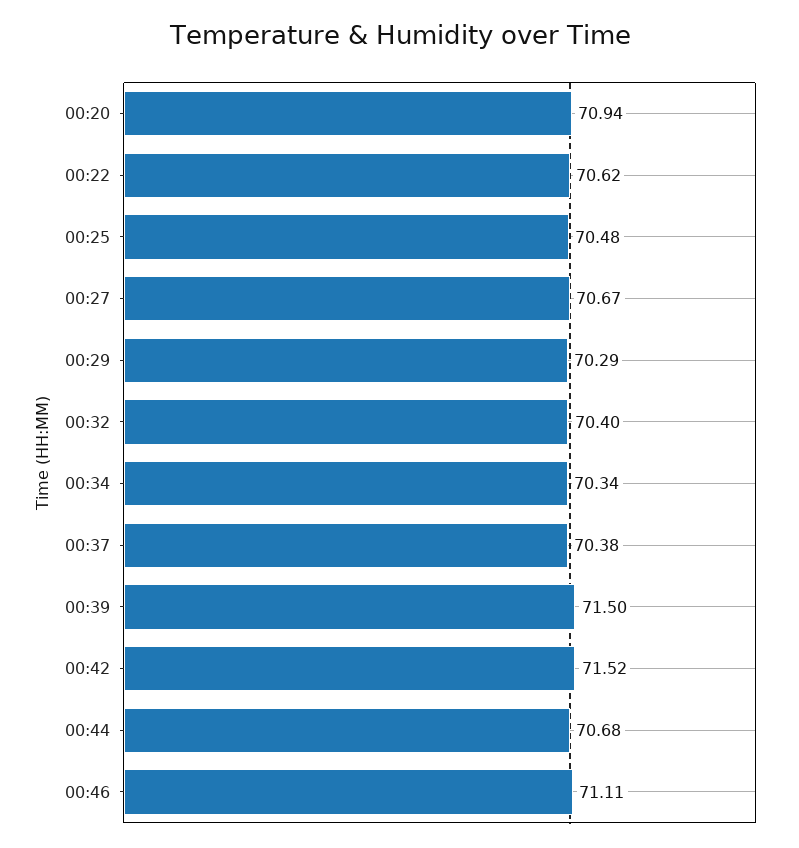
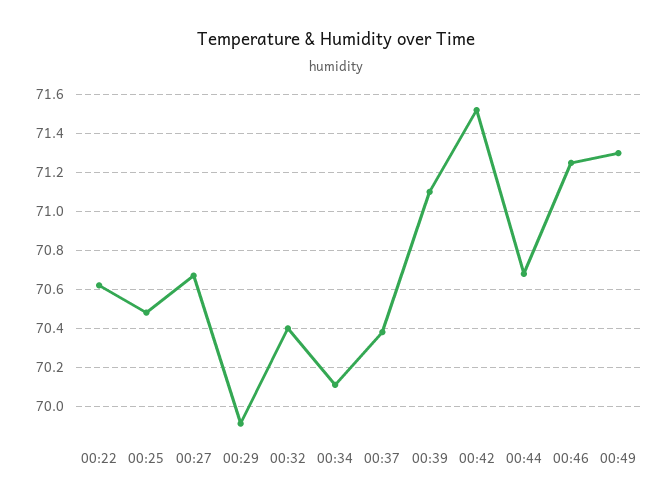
00:20: 70.94 -> none
00:29: 70.29 -> 69.9
00:34: 70.34 -> 70.1
00:39: 71.5 -> 71.1
00:46: 71.11 -> 71.25
00:49: none -> 71.3

